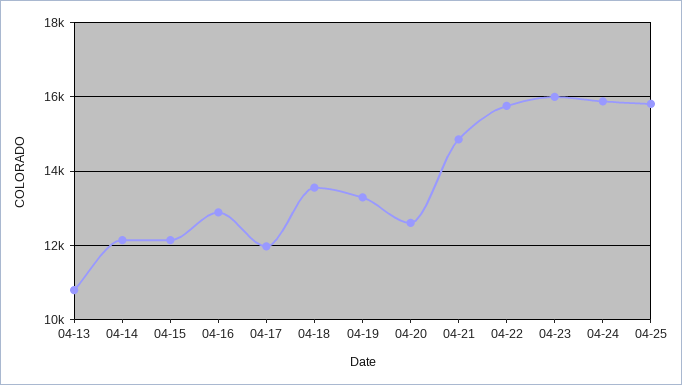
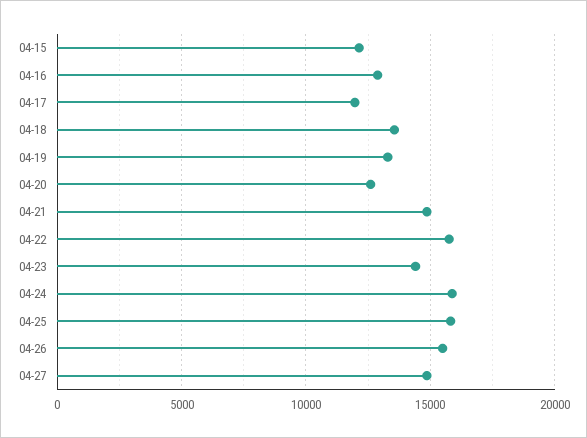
04-13: 10800 -> none
04-14: 12200 -> none
04-23: 16000 -> 14500
04-26: none -> 15500
04-27: none -> 15000

